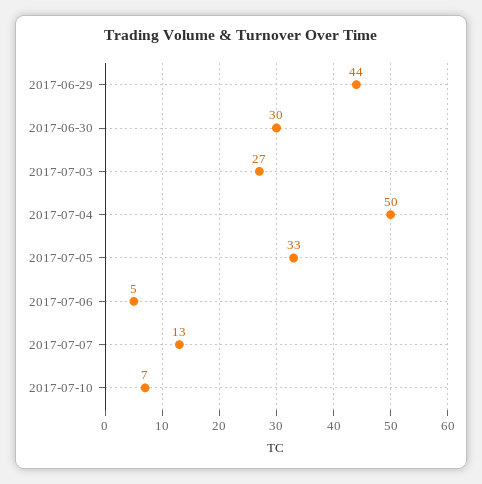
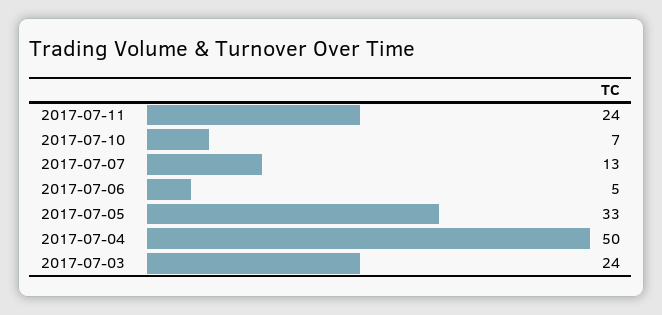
2017-06-29: 44 -> none
2017-06-30: 30 -> none
2017-07-03: 27 -> 24
2017-07-11: none -> 24

